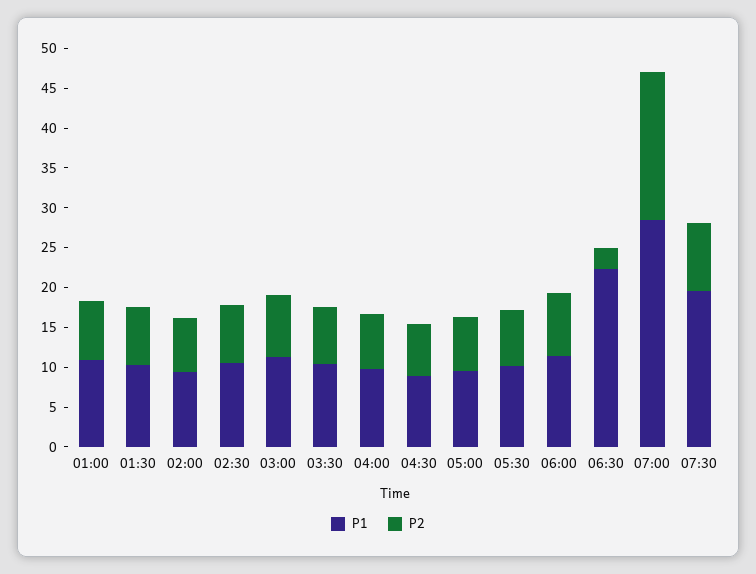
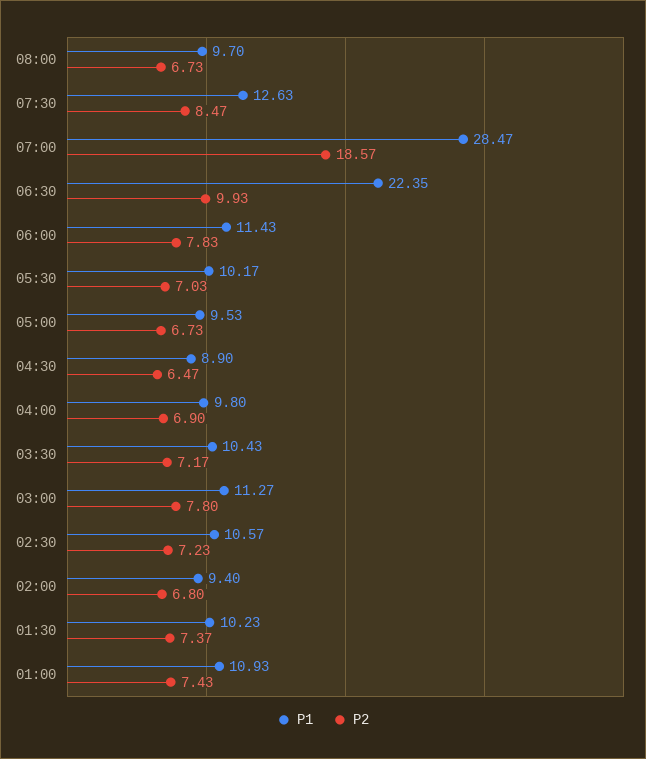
P2, 06:30: 2.5 -> 9.93
P1, 07:30: 20 -> 12.63
P1, 08:00: none -> 9.7
P2, 08:00: none -> 6.73

